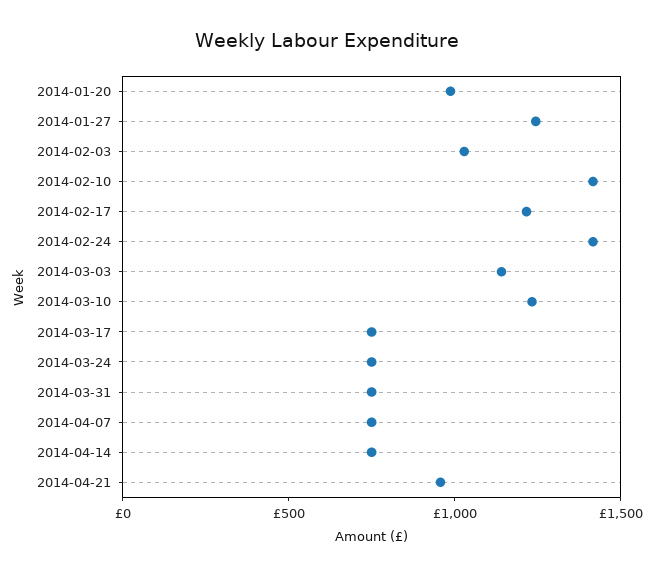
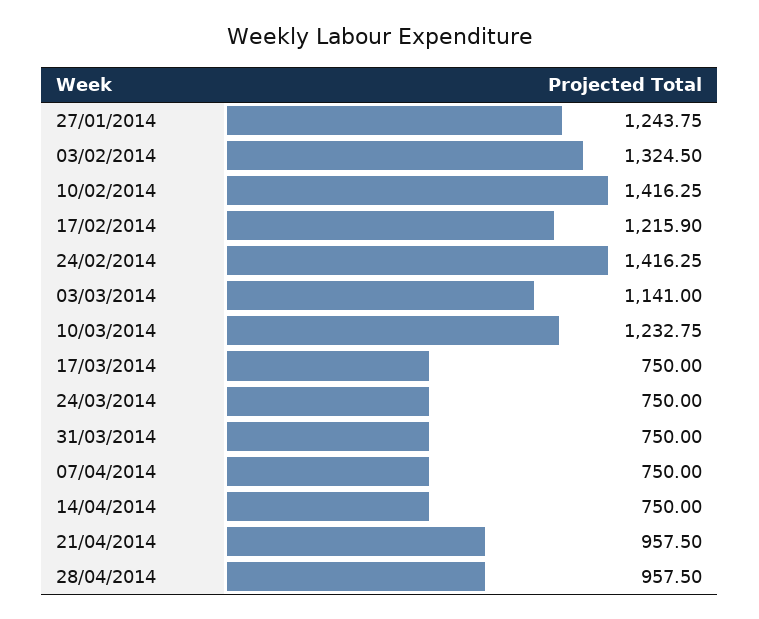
2014-01-20: 1000 -> none
2014-02-03: 1000 -> 1324.5
28/04/2014: none -> 957.5

